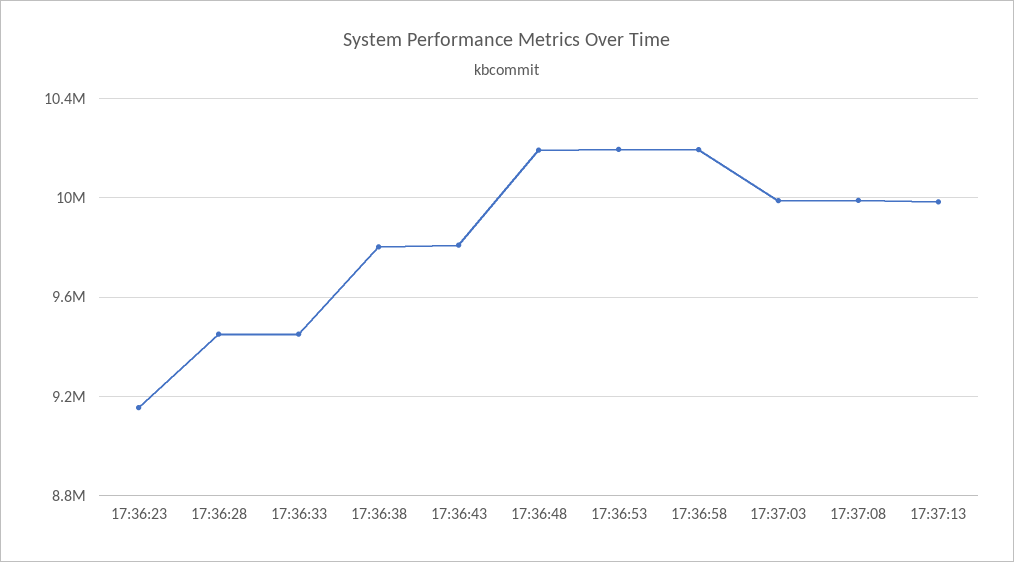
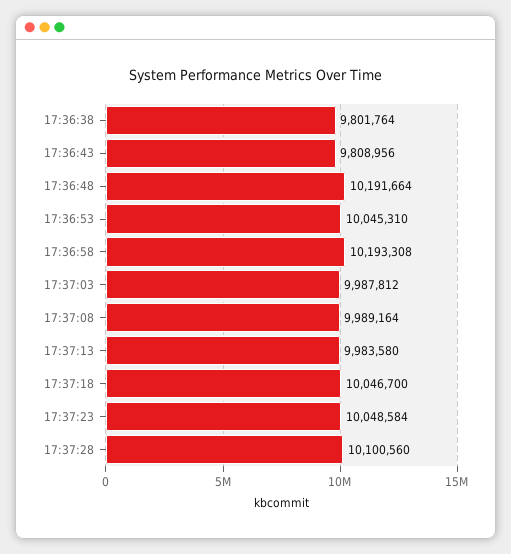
17:36:23: 9150000 -> none
17:36:28: 9450000 -> none
17:36:33: 9450000 -> none
17:36:53: 10200000 -> 10045310
17:37:18: none -> 10046700
17:37:23: none -> 10048584
17:37:28: none -> 10100560

